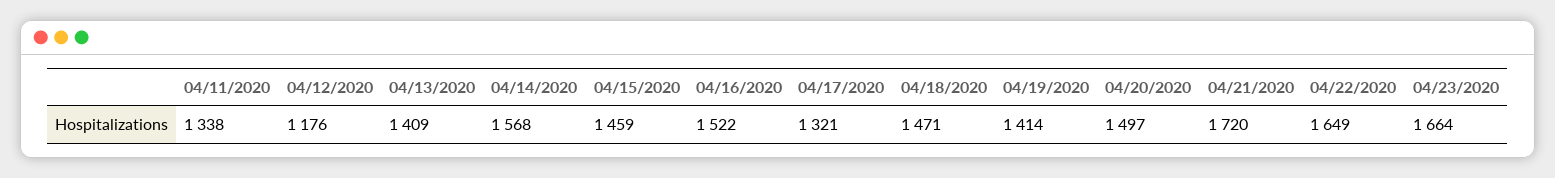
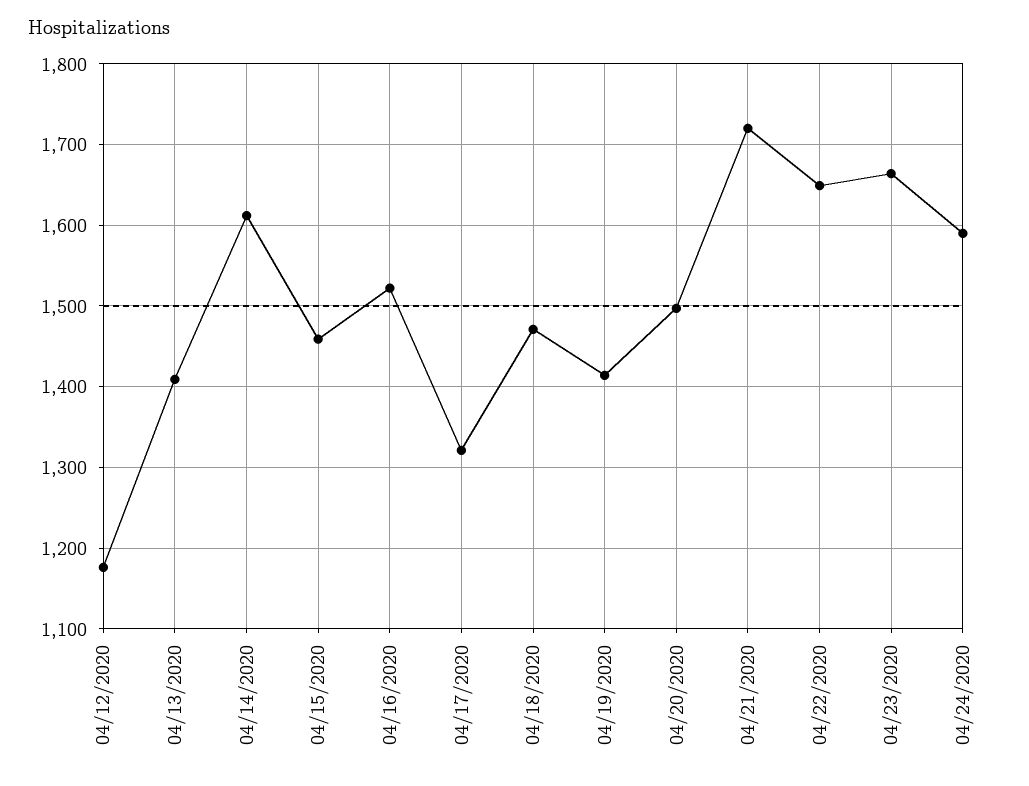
04/11/2020: 1338 -> none
04/14/2020: 1568 -> 1610
04/24/2020: none -> 1590

